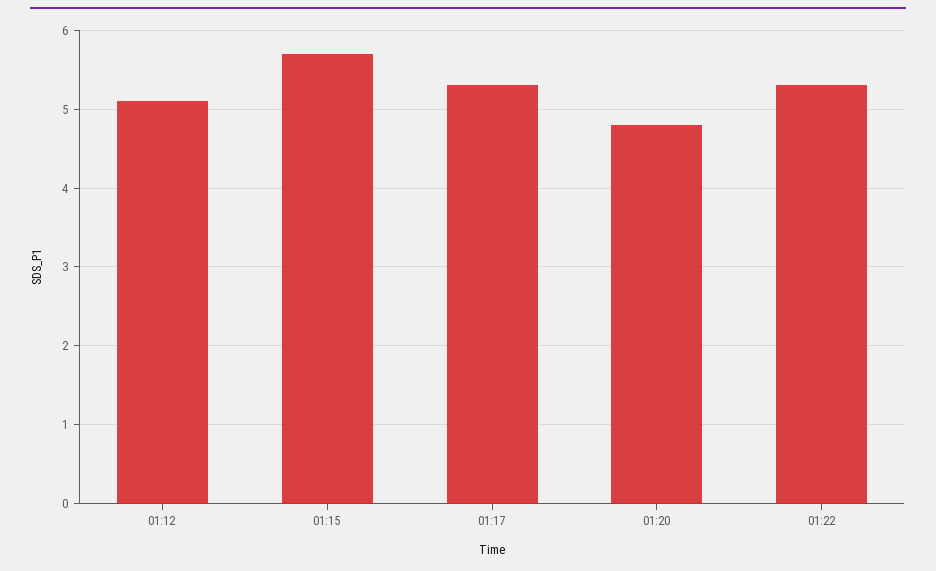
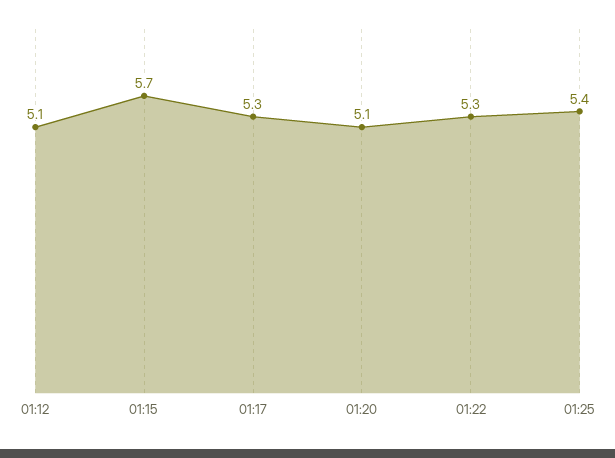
01:20: 4.8 -> 5.1
01:25: none -> 5.4

